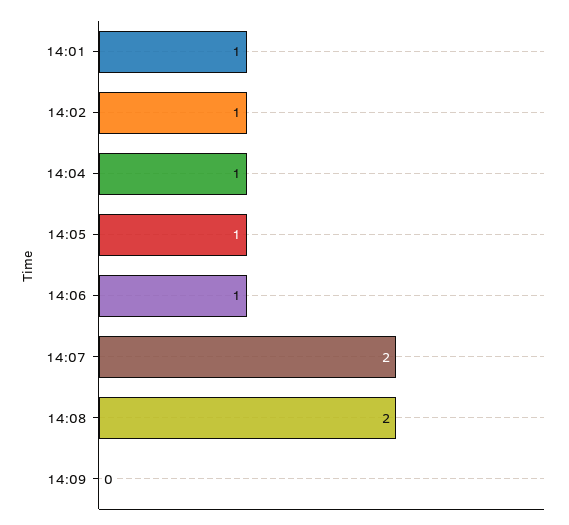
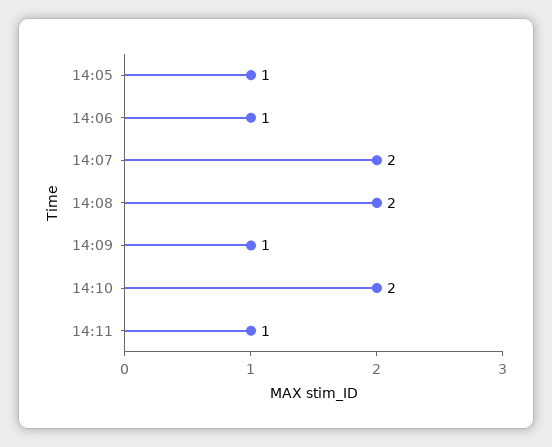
14:01: 1 -> none
14:02: 1 -> none
14:04: 1 -> none
14:09: 0 -> 1
14:10: none -> 2
14:11: none -> 1

